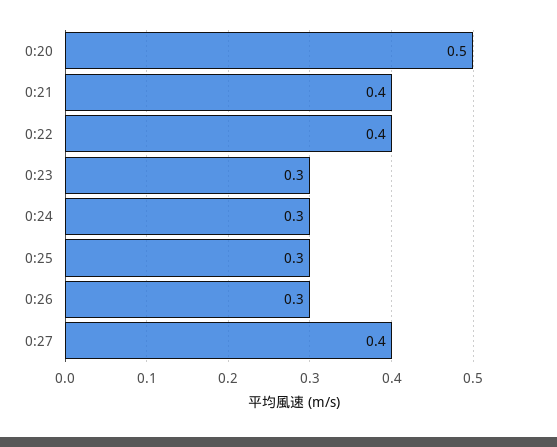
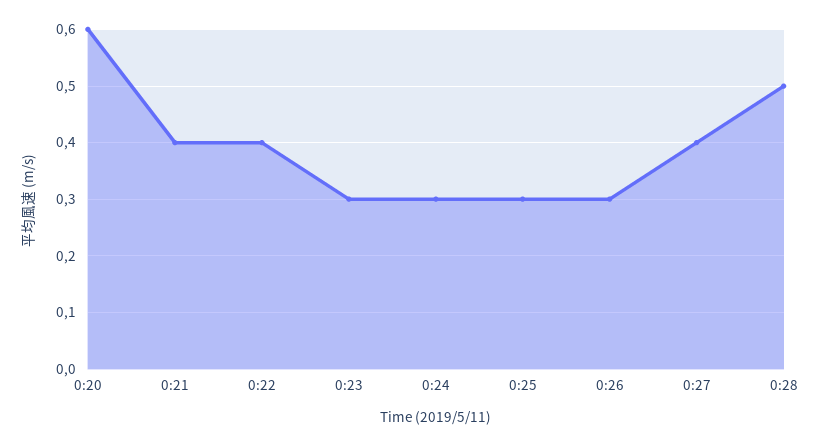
0:20: 0.5 -> 0.6
0:28: none -> 0.5

